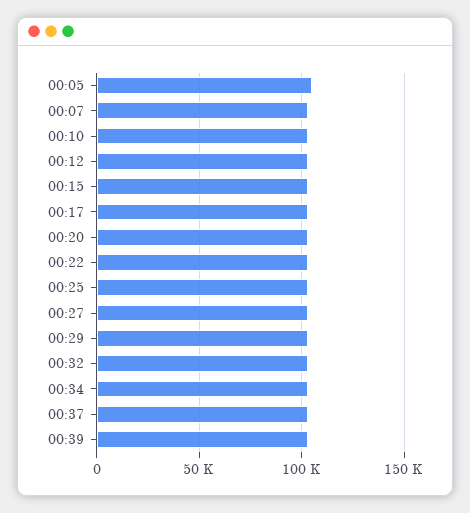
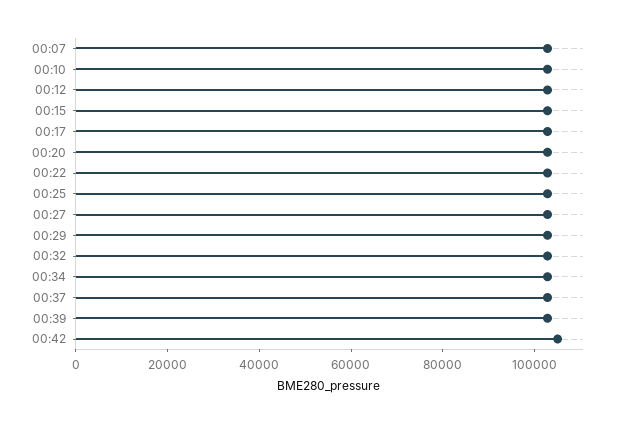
00:05: 105000 -> none
00:42: none -> 105000

